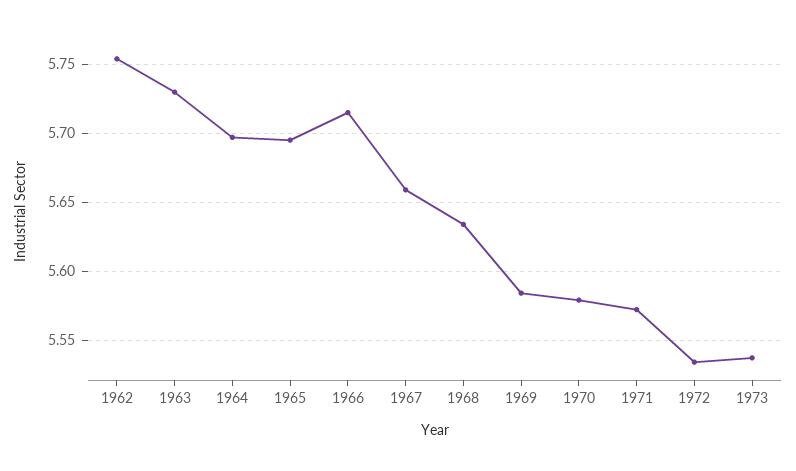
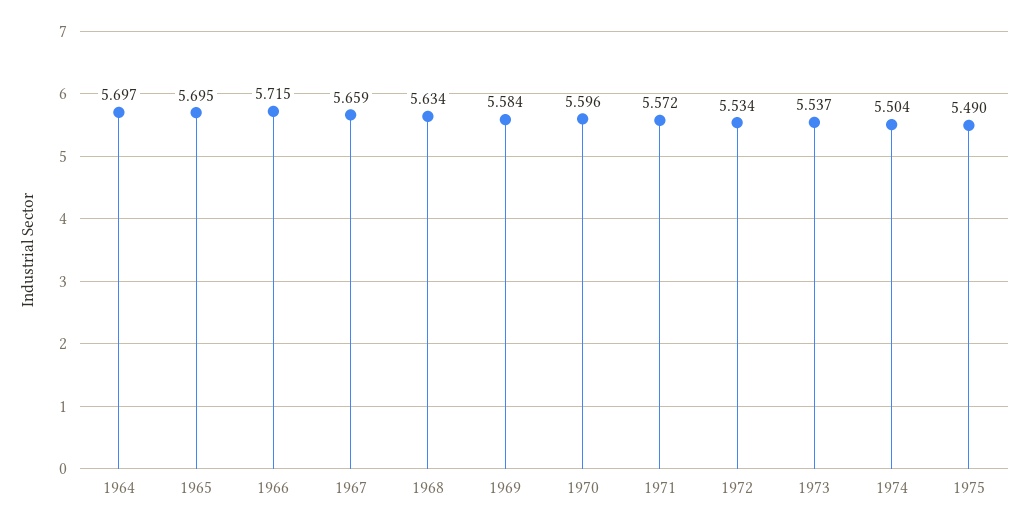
1962: 5.755 -> none
1963: 5.73 -> none
1970: 5.58 -> 5.596
1974: none -> 5.504
1975: none -> 5.49

